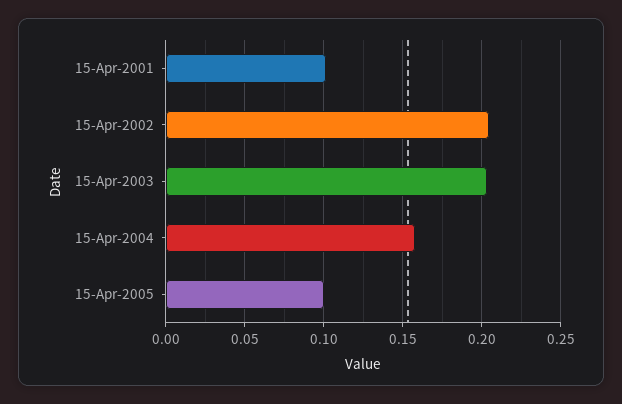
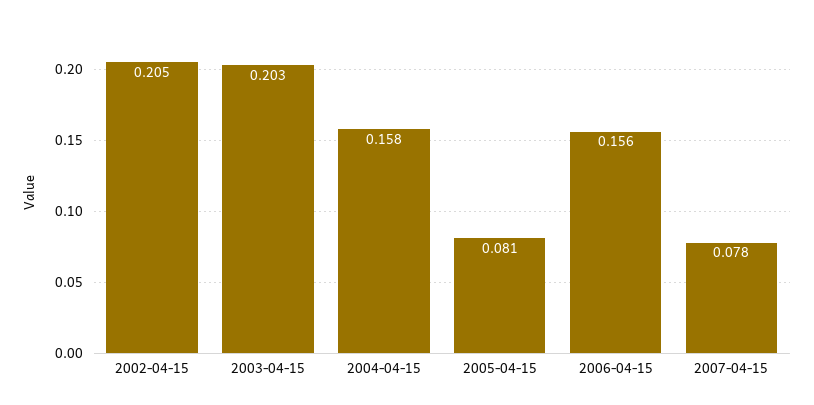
15-Apr-2001: 0.1 -> none
15-Apr-2005: 0.1 -> 0.081
2006-04-15: none -> 0.156
2007-04-15: none -> 0.078

